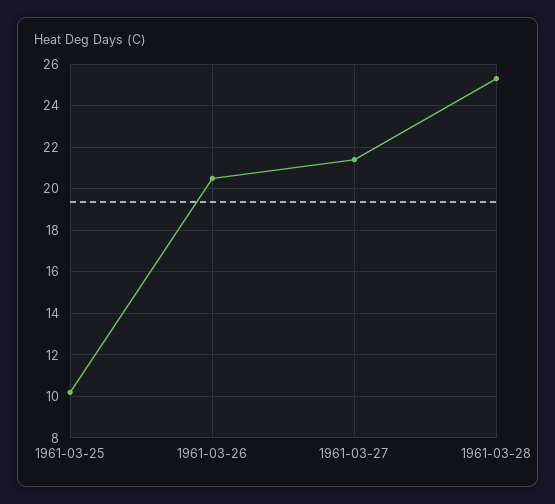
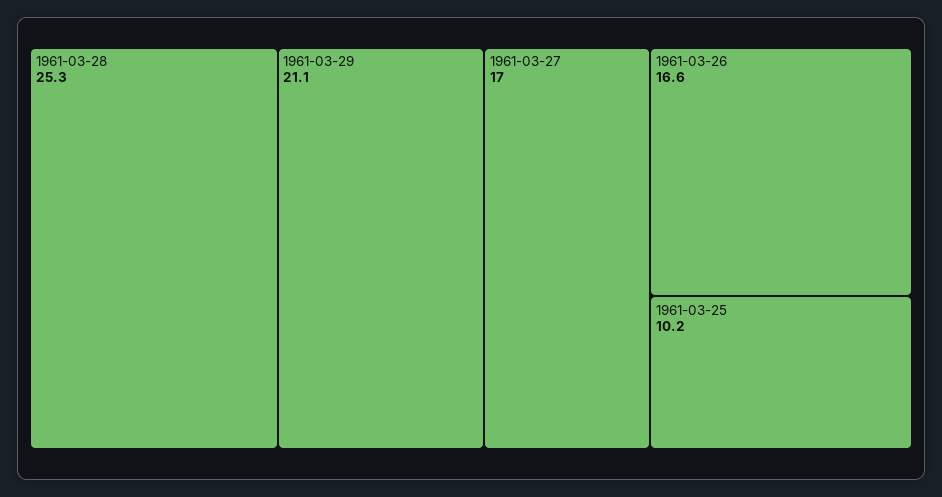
1961-03-26: 20.5 -> 16.6
1961-03-27: 21.5 -> 17
1961-03-29: none -> 21.1

